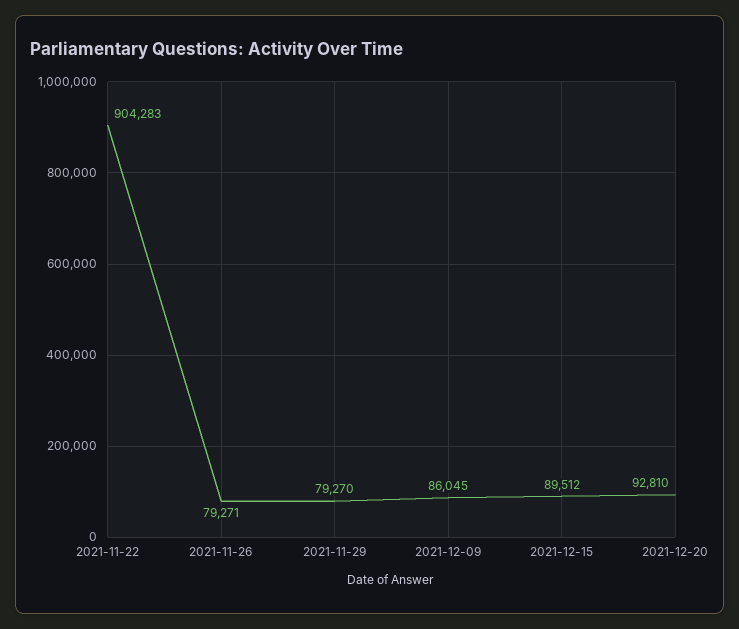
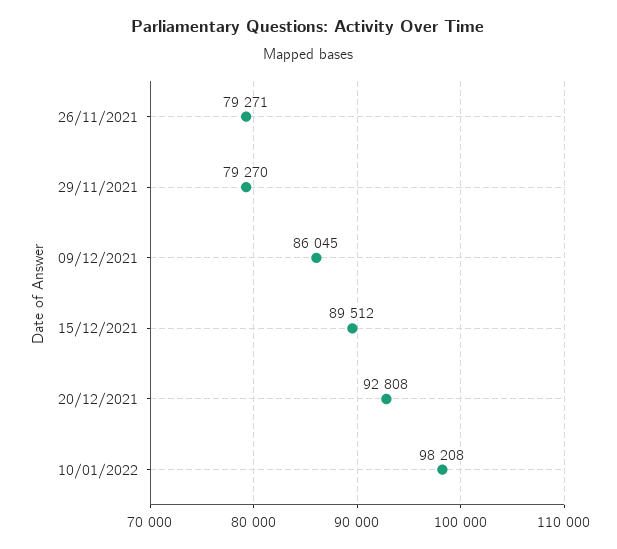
2021-11-22: 904283 -> none
2021-12-20: 92810 -> 92808
10/01/2022: none -> 98208

